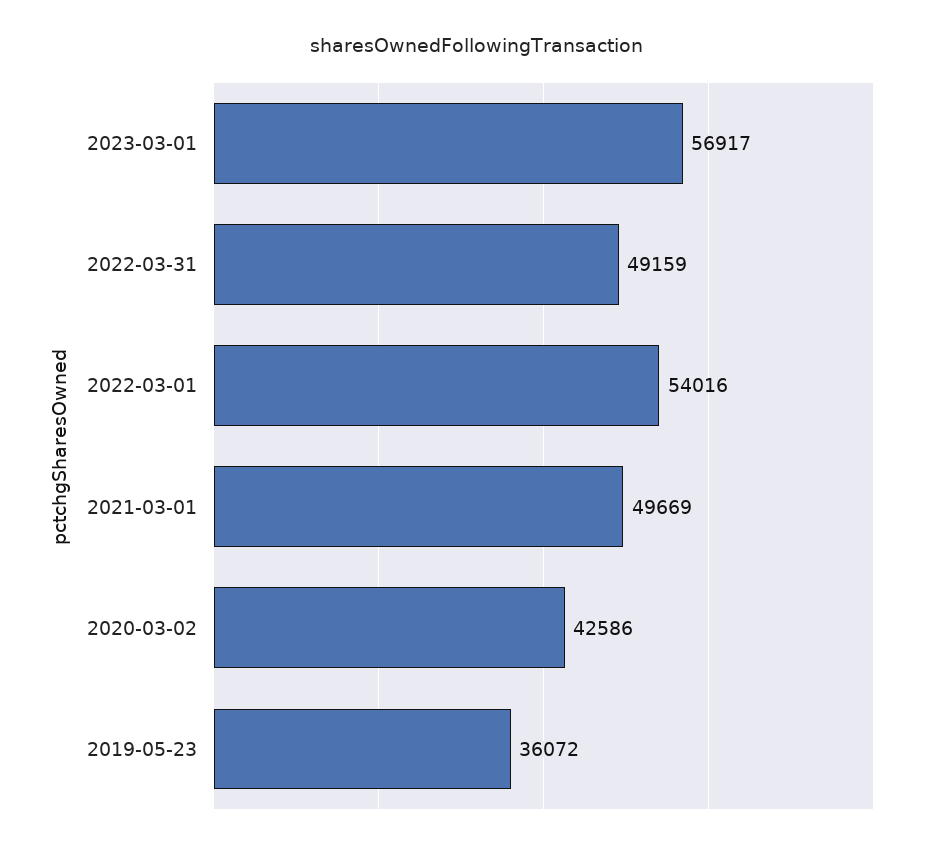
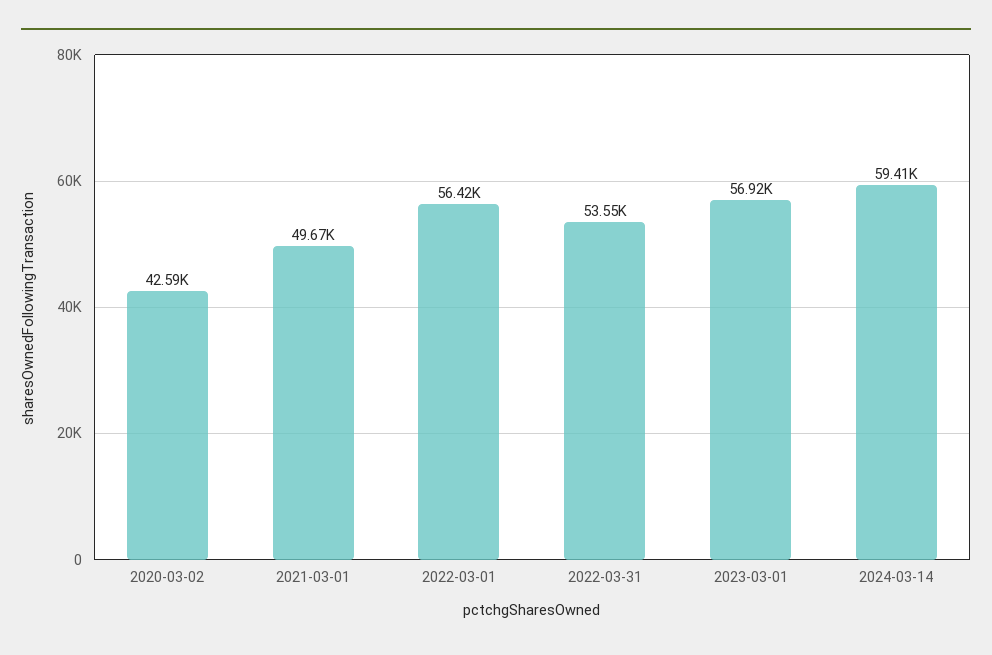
2022-03-31: 49159 -> 53550
2022-03-01: 54016 -> 56420
2019-05-23: 36072 -> none
2024-03-14: none -> 59410

